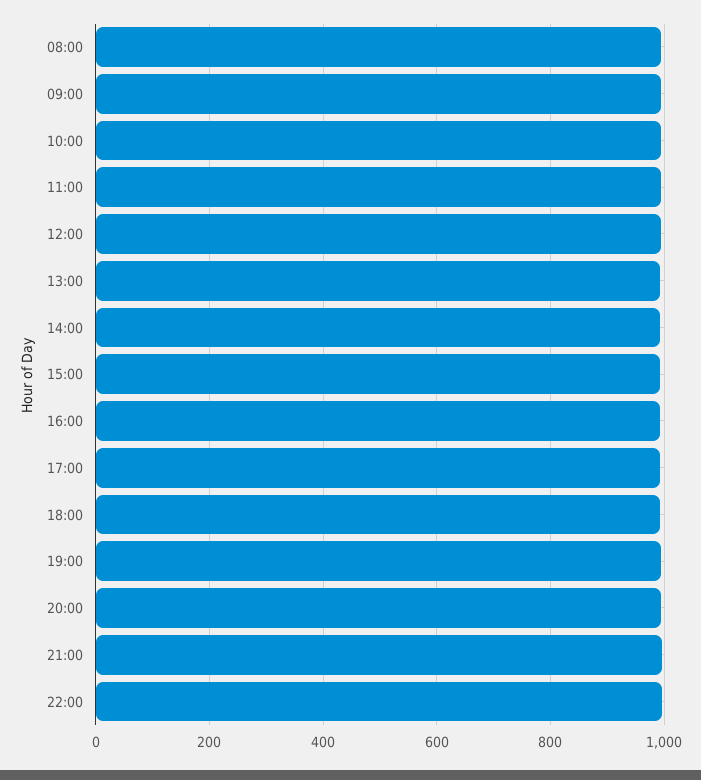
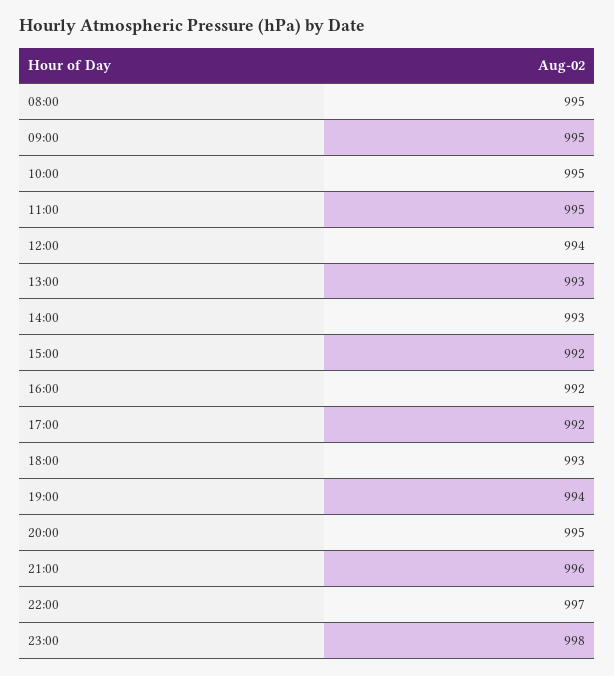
23:00: none -> 998

